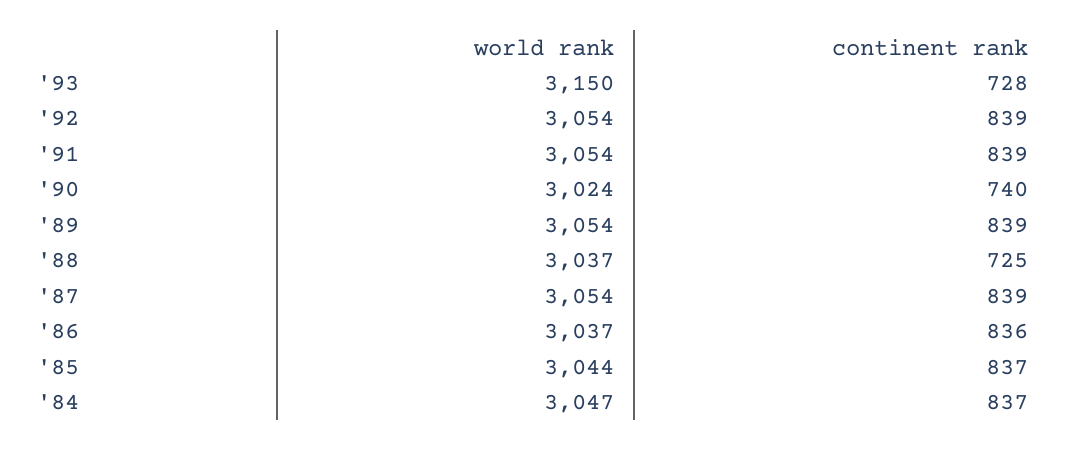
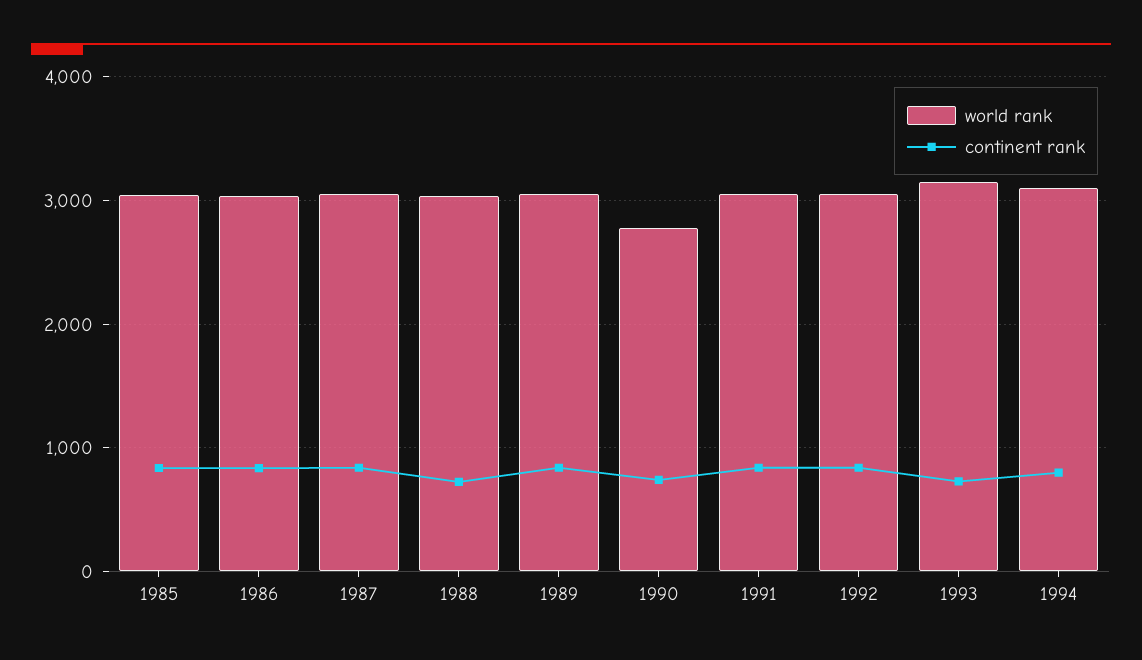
world rank, '90: 3024 -> 2800
world rank, '84: 3047 -> none
continent rank, '84: 837 -> none
world rank, 1994: none -> 3100
continent rank, 1994: none -> 800

